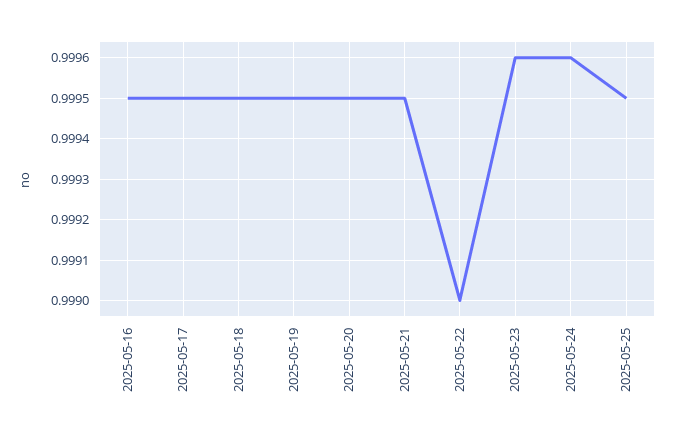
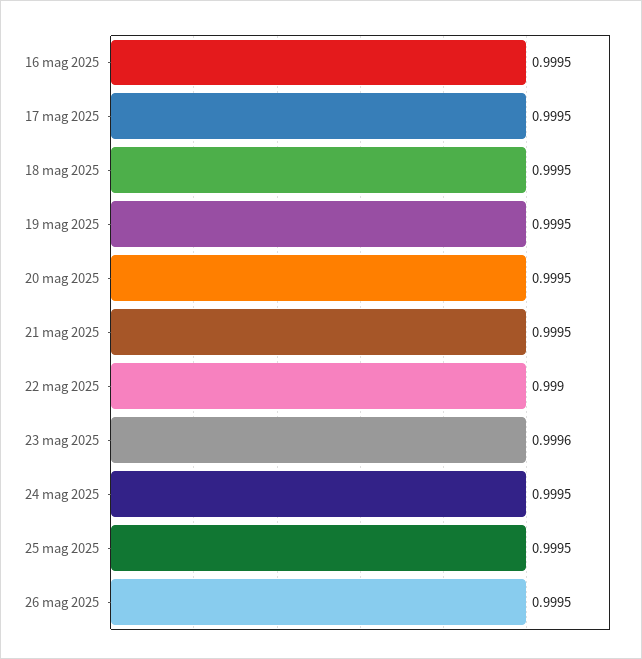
2025-05-24: 0.9996 -> 0.9995
26 mag 2025: none -> 0.9995

